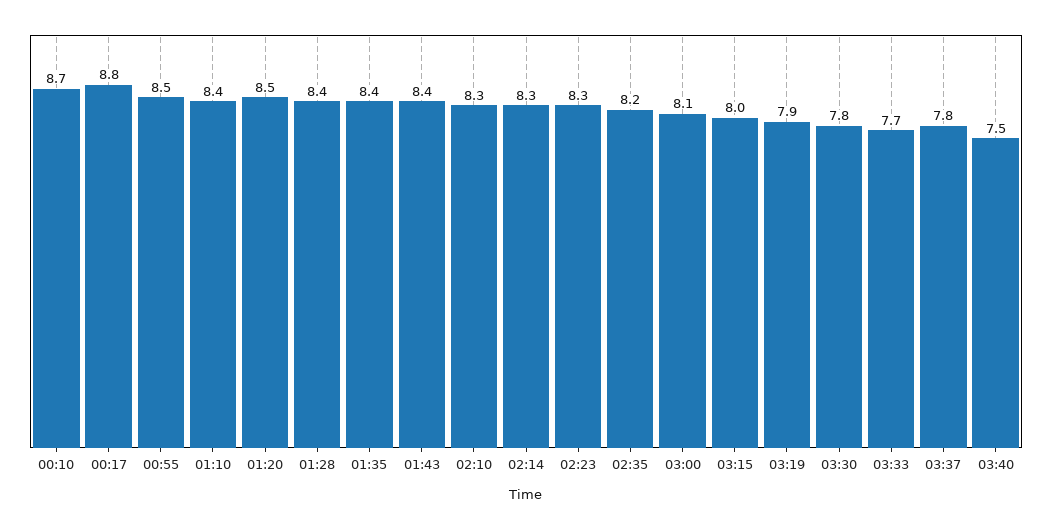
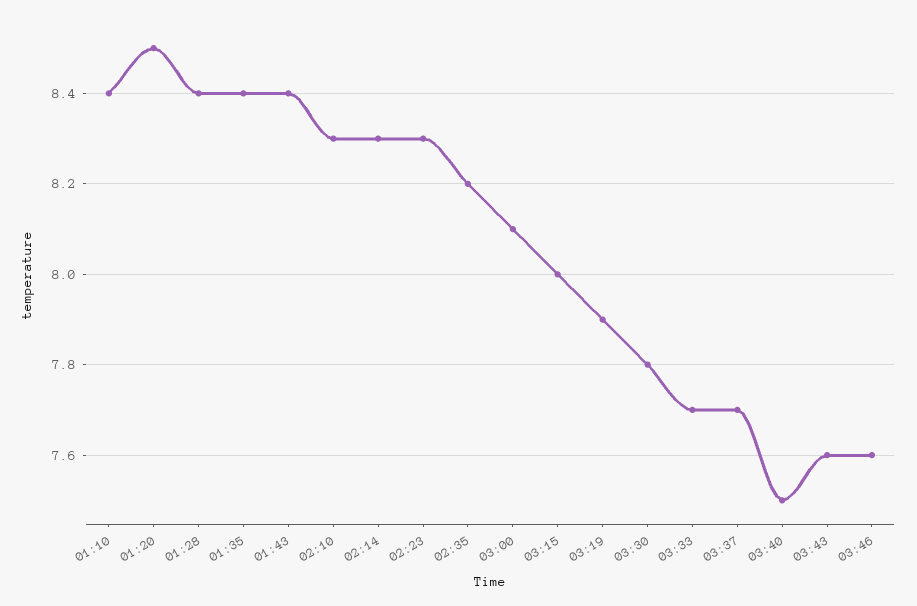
00:10: 8.7 -> none
00:17: 8.8 -> none
00:55: 8.5 -> none
03:37: 7.8 -> 7.7
03:43: none -> 7.6
03:46: none -> 7.6

